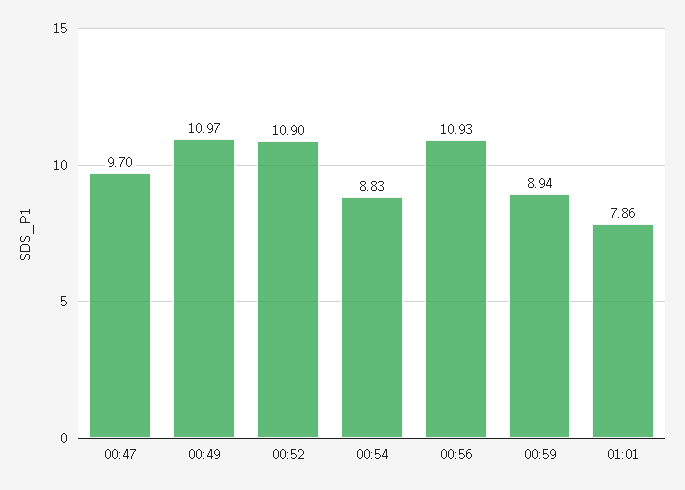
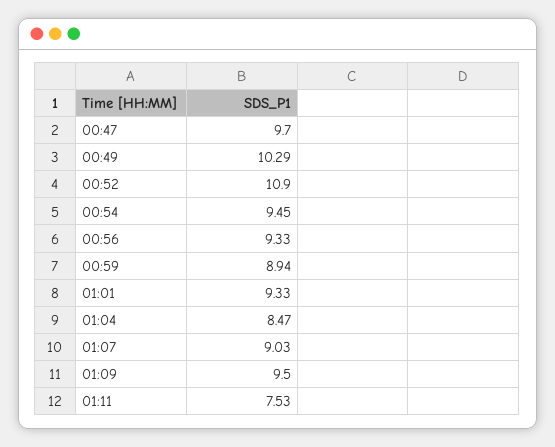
00:49: 10.97 -> 10.29
00:54: 8.83 -> 9.45
00:56: 10.93 -> 9.33
01:01: 7.86 -> 9.33
01:04: none -> 8.47
01:07: none -> 9.03
01:09: none -> 9.5
01:11: none -> 7.53

